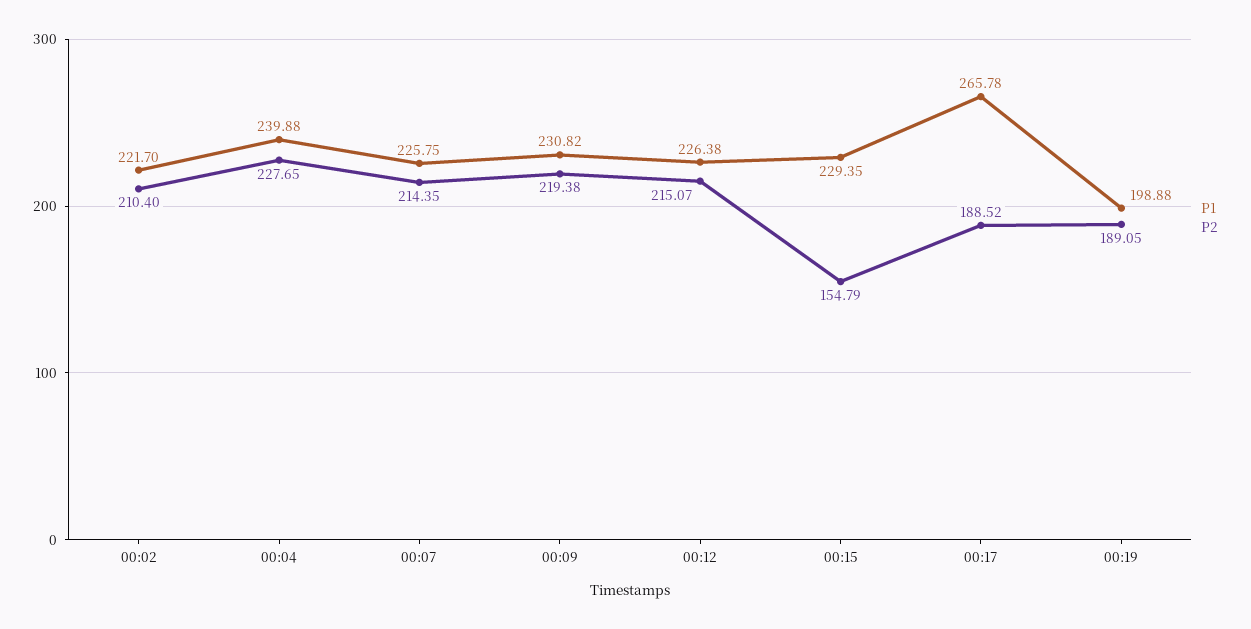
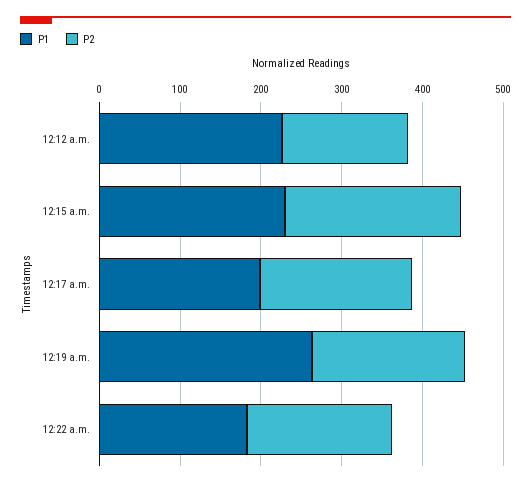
P1, 00:02: 221.7 -> none
P2, 00:02: 210.4 -> none
P1, 00:04: 239.88 -> none
P2, 00:04: 227.65 -> none
P1, 00:07: 225.75 -> none
P2, 00:07: 214.35 -> none
P1, 00:09: 230.82 -> none
P2, 00:09: 219.38 -> none
P2, 00:12: 215.07 -> 160
P2, 00:15: 154.79 -> 220
P1, 00:17: 265.78 -> 200
P1, 00:19: 198.88 -> 260
P1, 12:22 a.m.: none -> 180
P2, 12:22 a.m.: none -> 180

